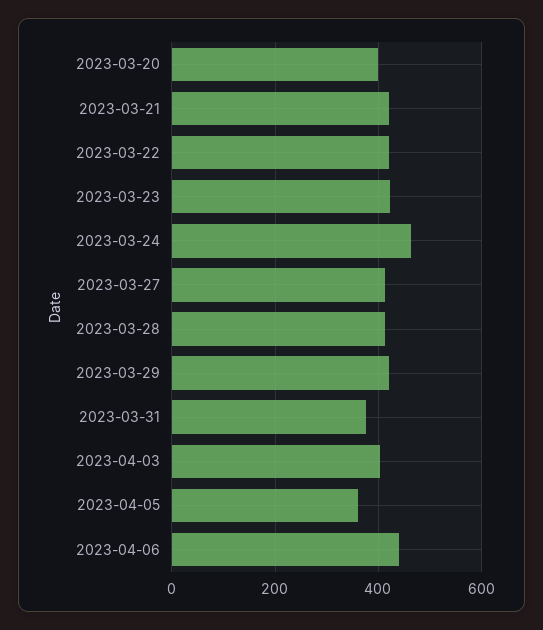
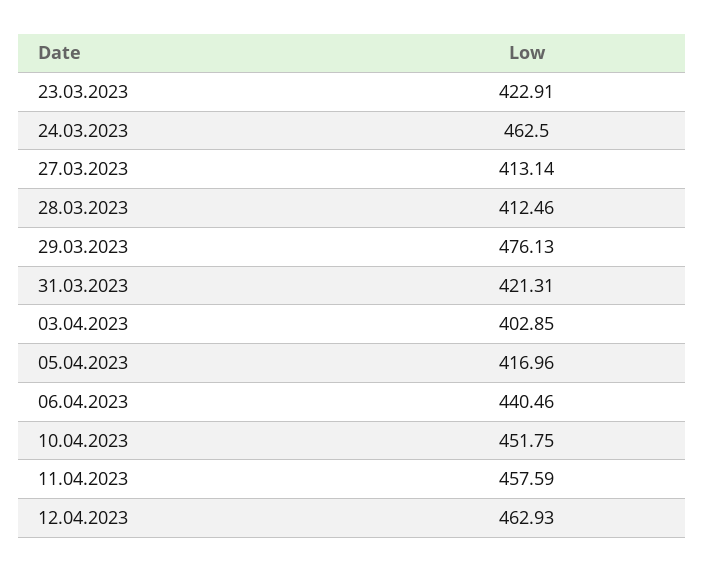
2023-03-20: 400 -> none
2023-03-21: 420 -> none
2023-03-22: 420 -> none
2023-03-29: 420 -> 476.13
2023-03-31: 380 -> 421.31
2023-04-05: 360 -> 416.96
10.04.2023: none -> 451.75
11.04.2023: none -> 457.59
12.04.2023: none -> 462.93

